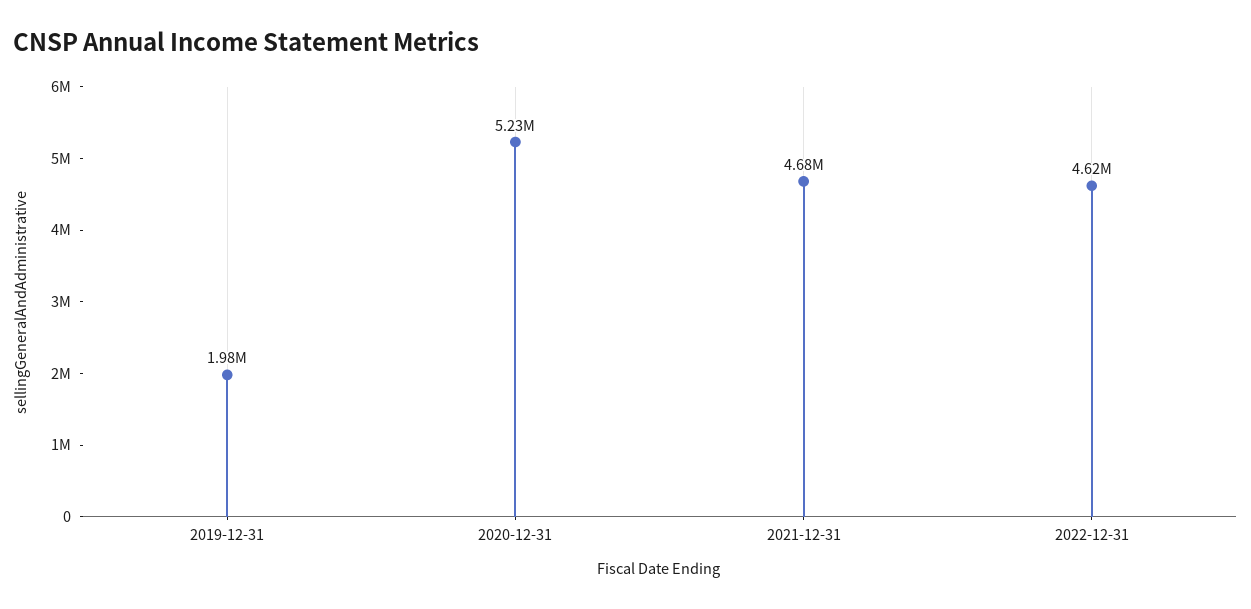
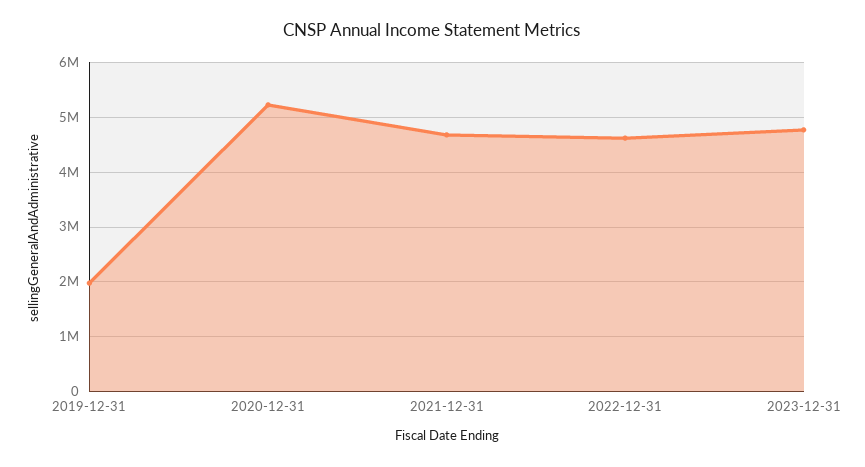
2023-12-31: none -> 4800000

